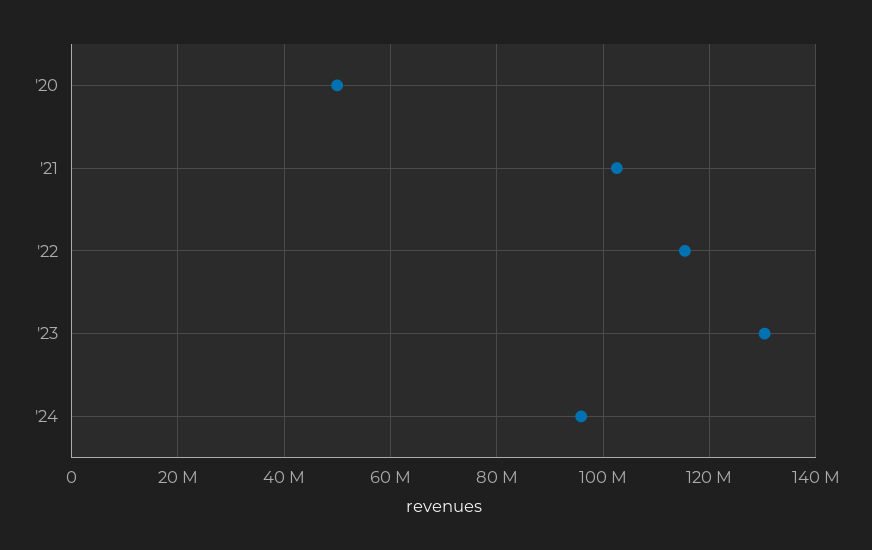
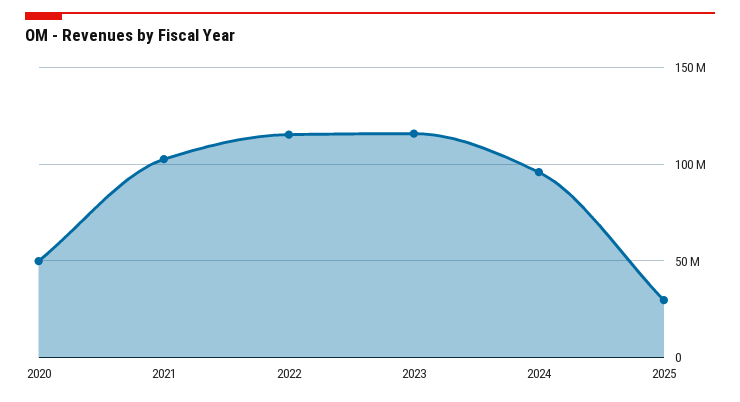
'23: 130000000 -> 115000000
2025: none -> 30000000

